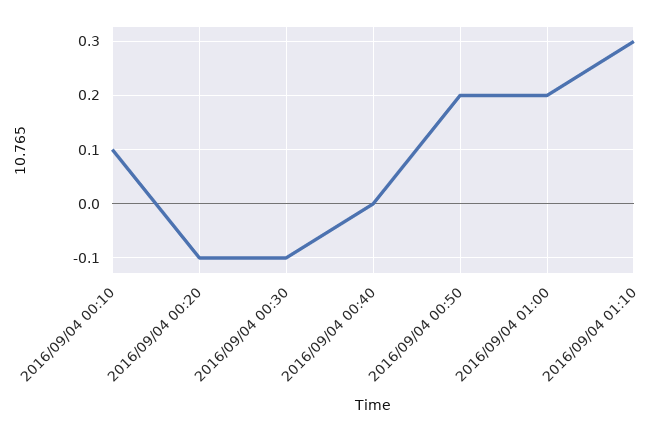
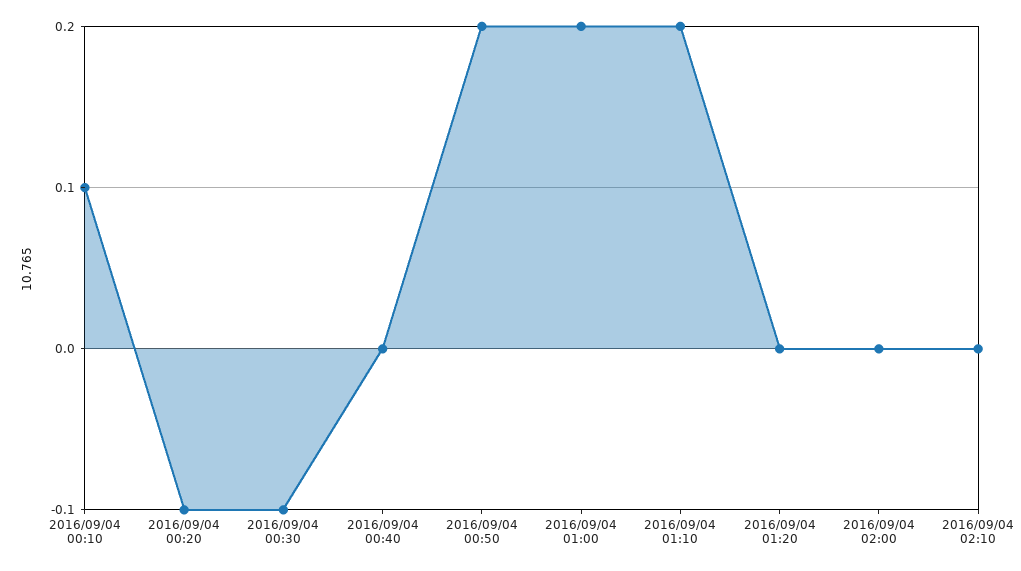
2016/09/04 01:10: 0.3 -> 0.2
2016/09/04 01:20: none -> 0
2016/09/04 02:00: none -> 0
2016/09/04 02:10: none -> 0

